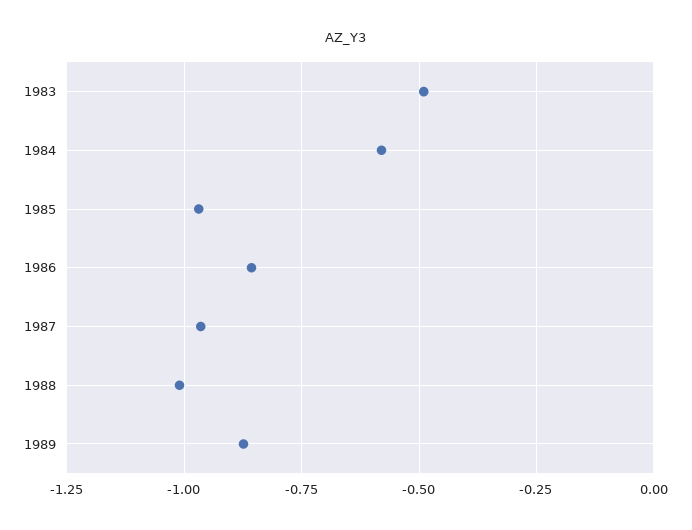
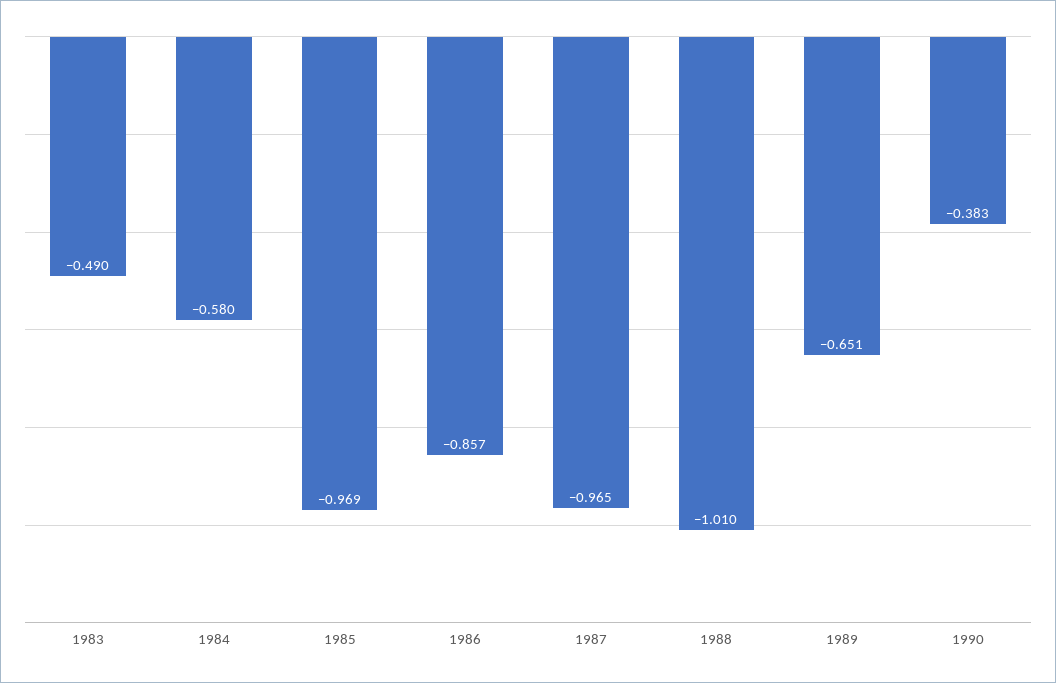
1989: -0.875 -> -0.651
1990: none -> -0.383

